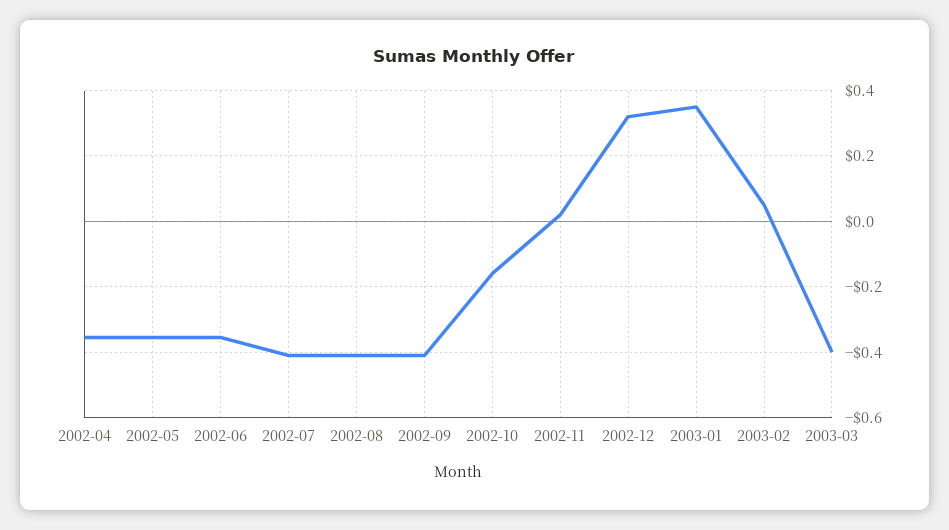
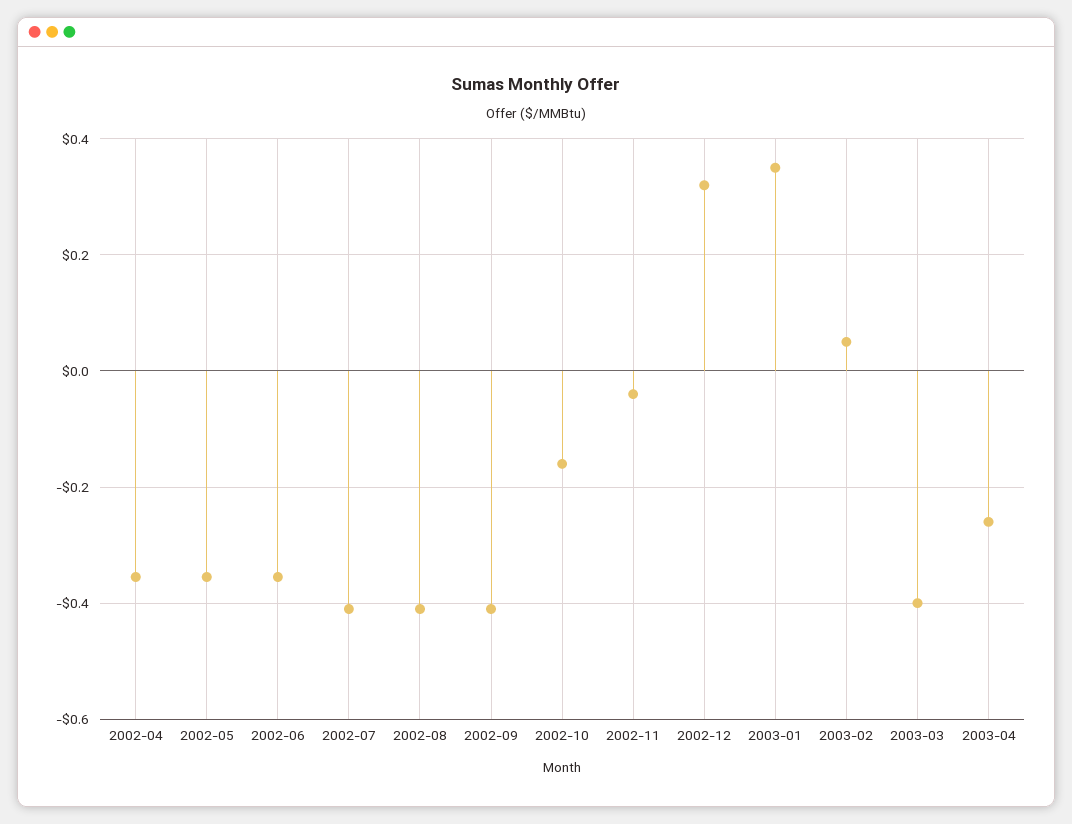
2002-11: 0.02 -> -0.04
2003-04: none -> -0.26

